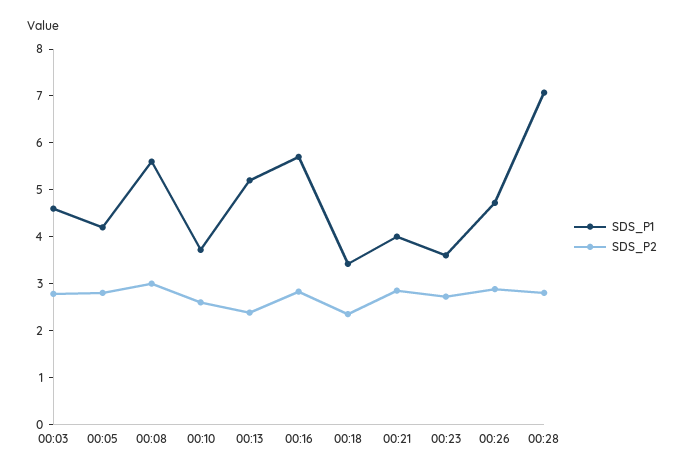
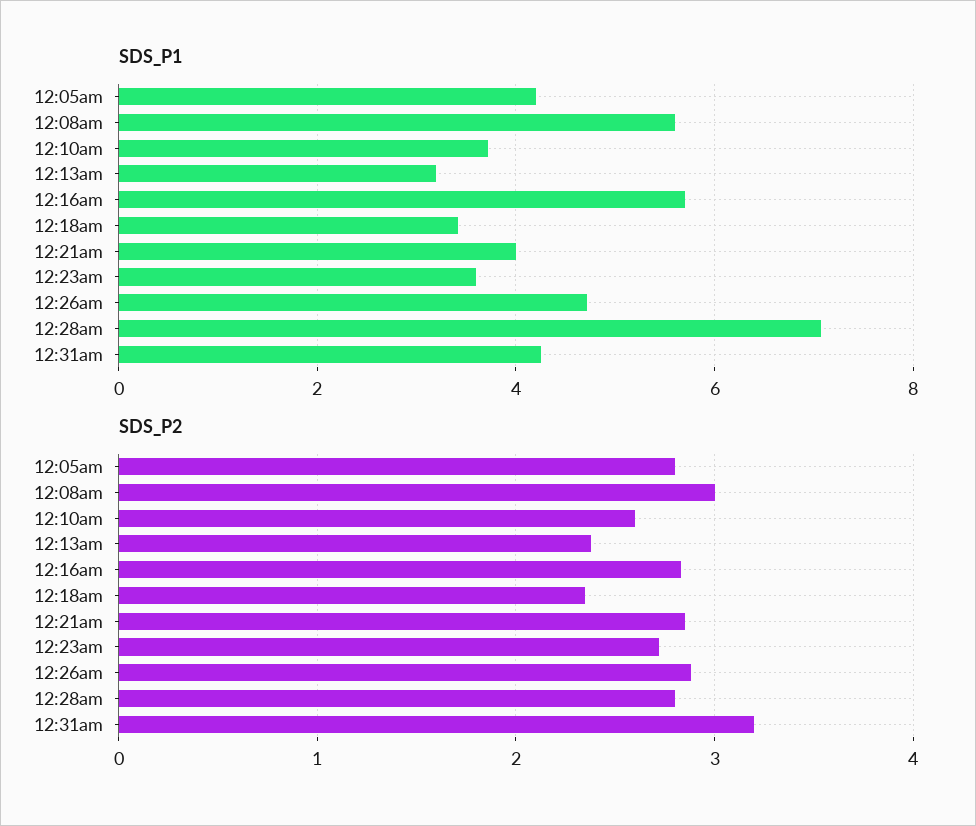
SDS_P1, 00:03: 4.6 -> none
SDS_P2, 00:03: 2.8 -> none
SDS_P1, 00:13: 5.2 -> 3.2
SDS_P1, 12:31am: none -> 4.2
SDS_P2, 12:31am: none -> 3.2

